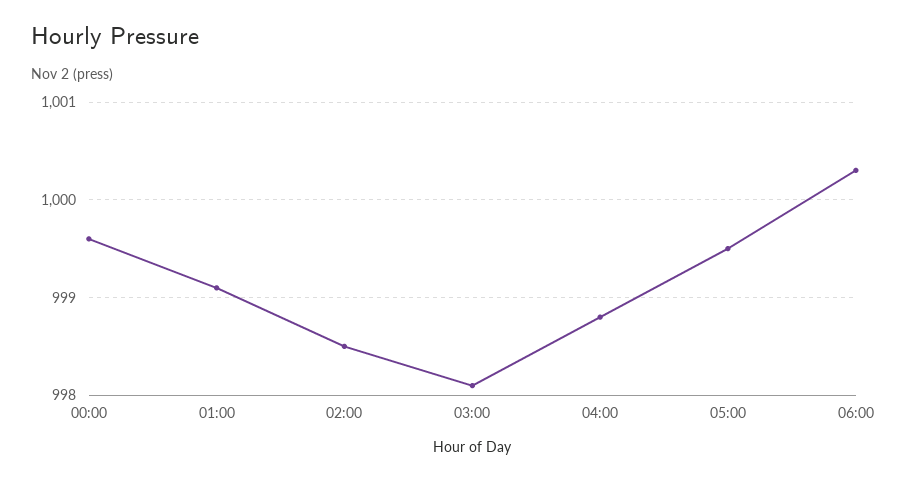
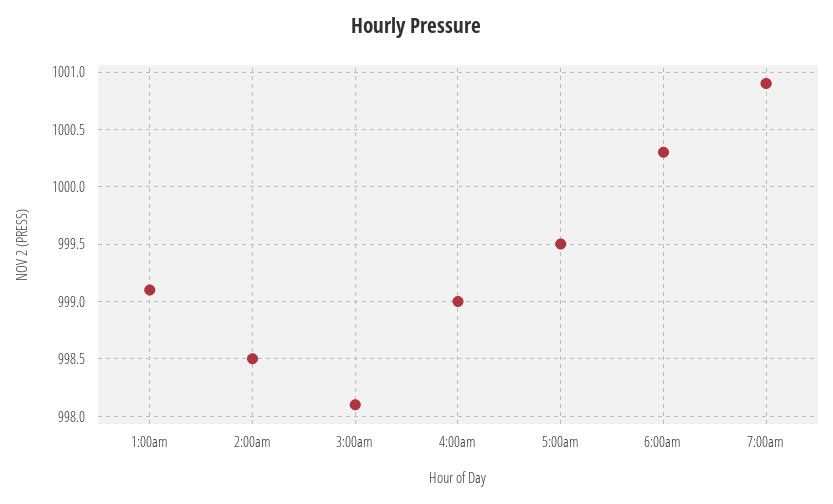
00:00: 999.6 -> none
04:00: 998.8 -> 999
7:00am: none -> 1000.9

